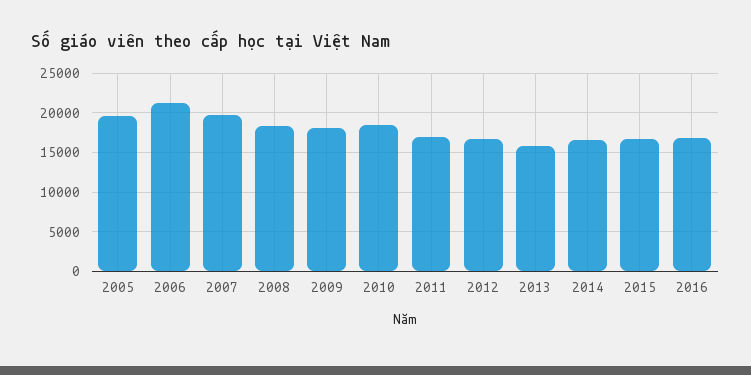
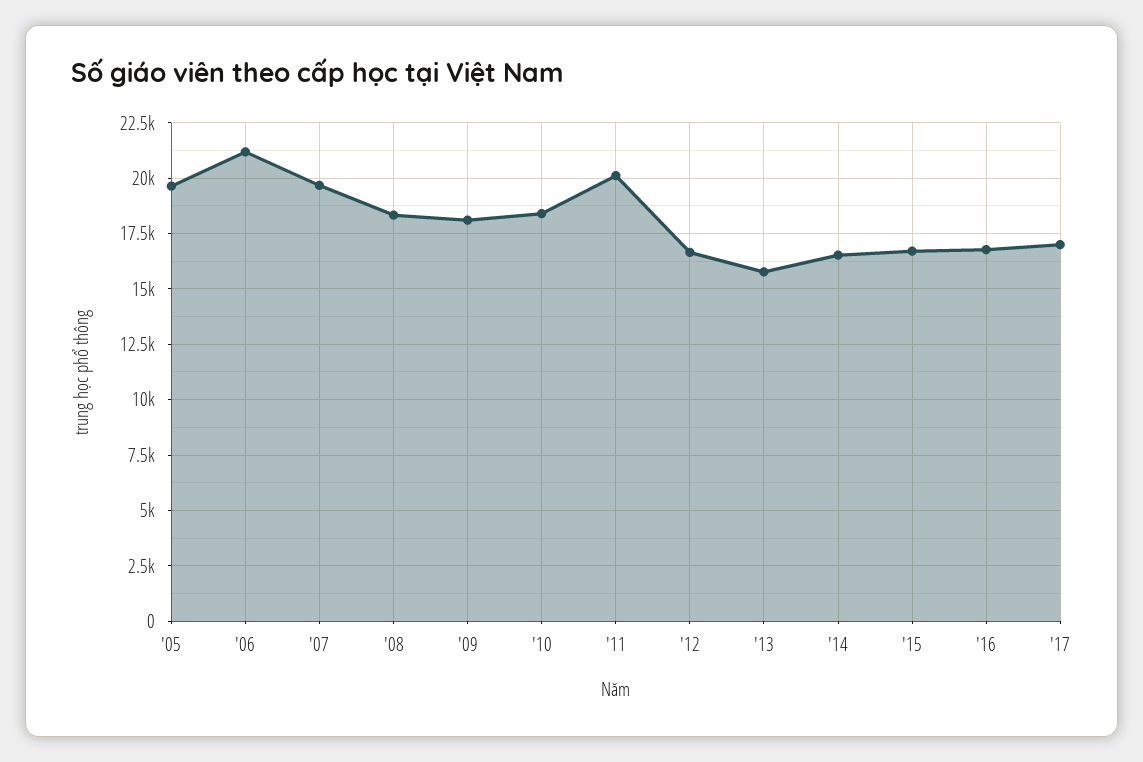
2011: 17000 -> 20000
'17: none -> 17000

